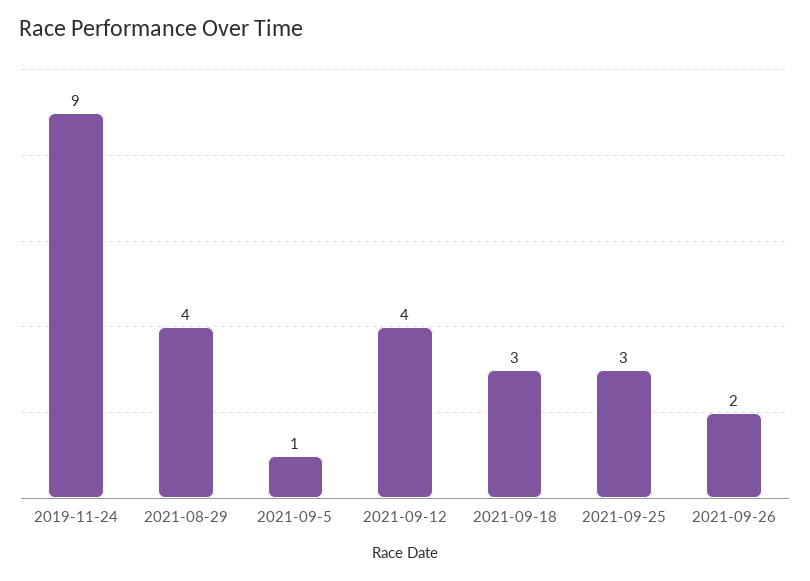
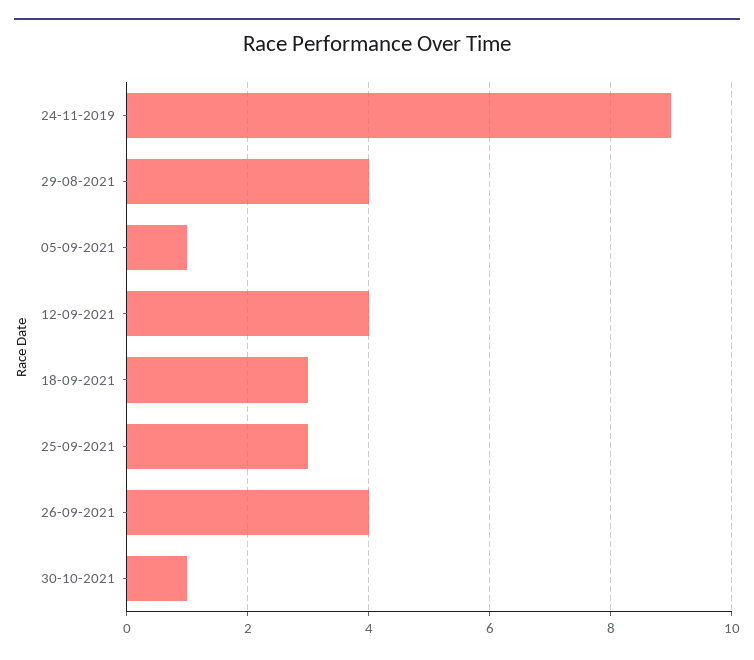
2021-09-26: 2 -> 4
30-10-2021: none -> 1

